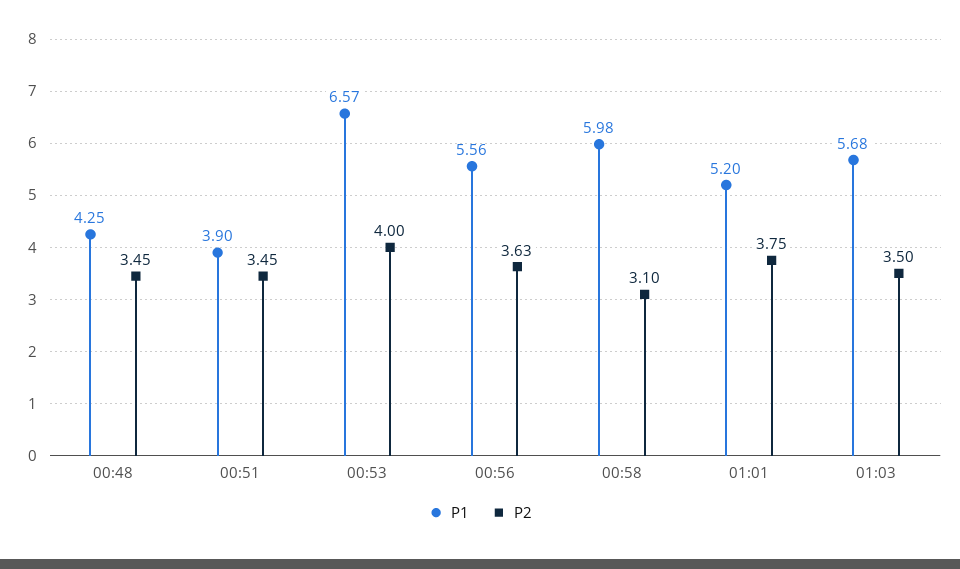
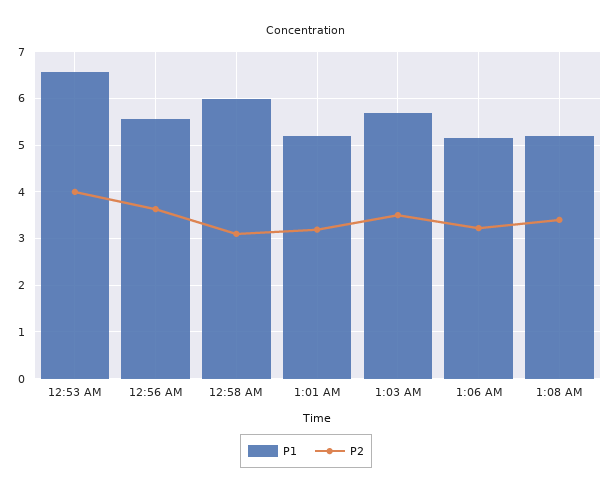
P1, 00:48: 4.25 -> none
P2, 00:48: 3.45 -> none
P1, 00:51: 3.9 -> none
P2, 00:51: 3.45 -> none
P2, 01:01: 3.75 -> 3.2
P1, 1:06 AM: none -> 5.2
P2, 1:06 AM: none -> 3.2
P1, 1:08 AM: none -> 5.2
P2, 1:08 AM: none -> 3.4

